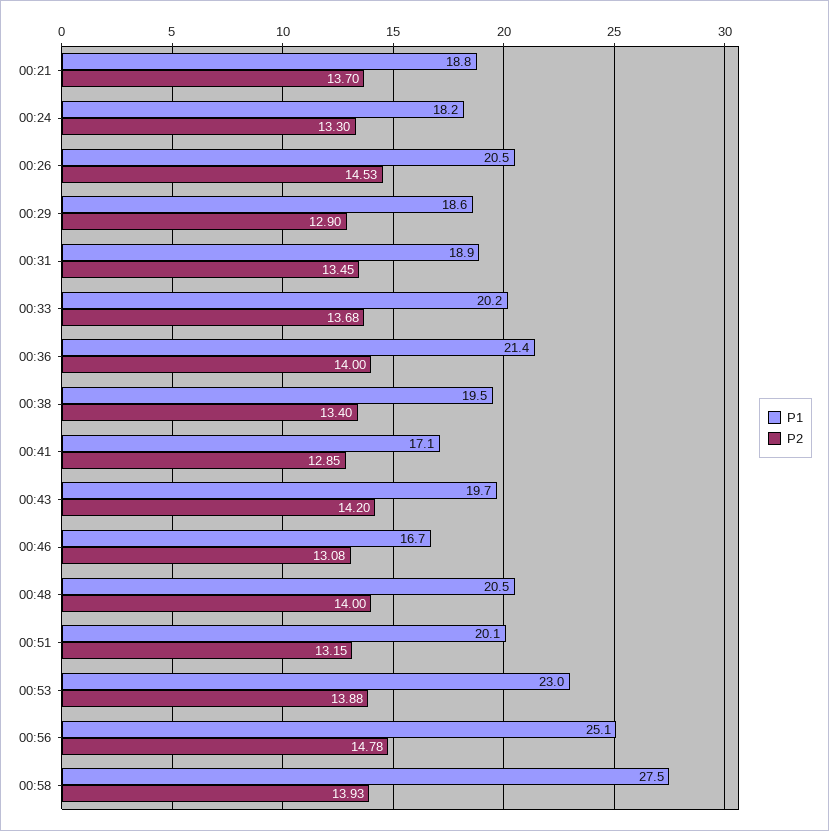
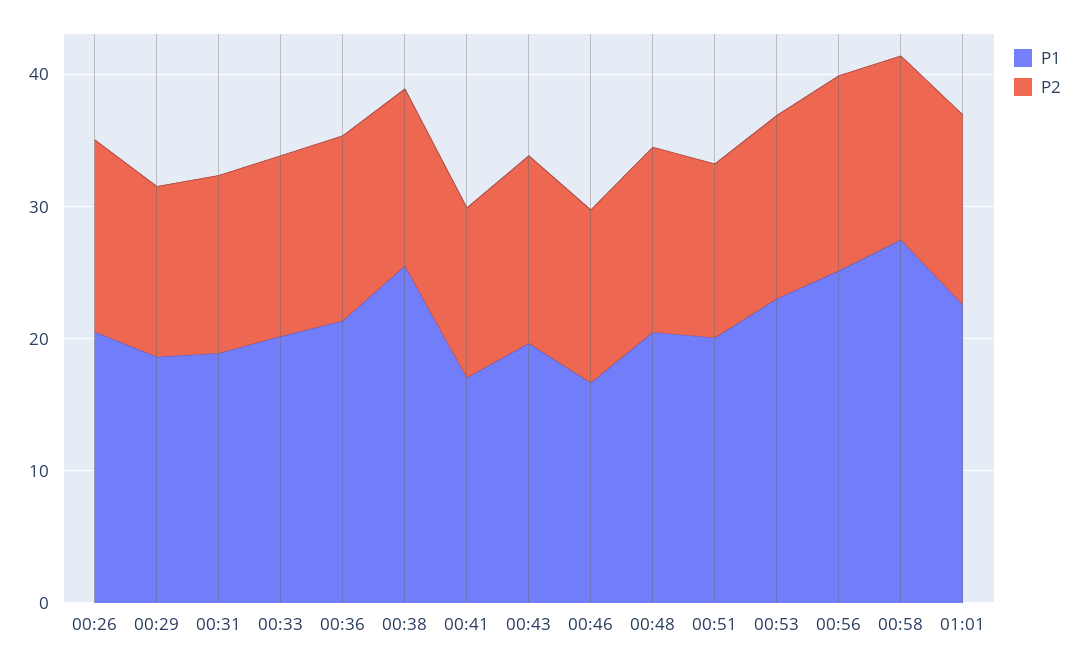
P1, 00:21: 18.8 -> none
P2, 00:21: 13.7 -> none
P1, 00:24: 18.2 -> none
P2, 00:24: 13.3 -> none
P1, 00:38: 19.5 -> 26
P1, 01:01: none -> 22
P2, 01:01: none -> 14

